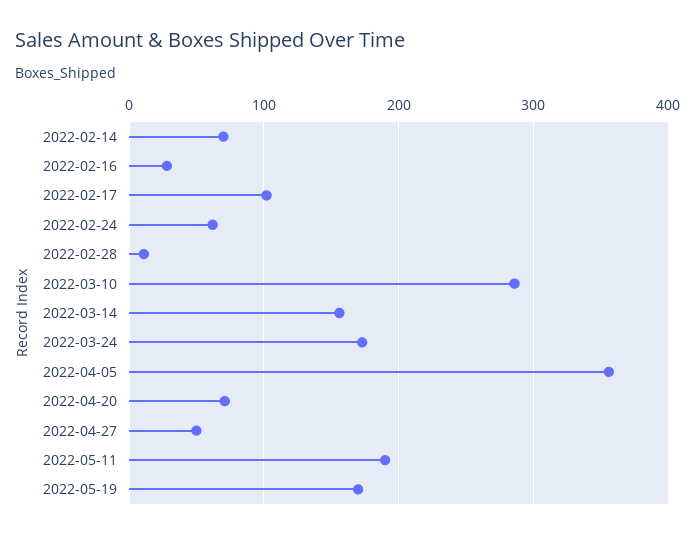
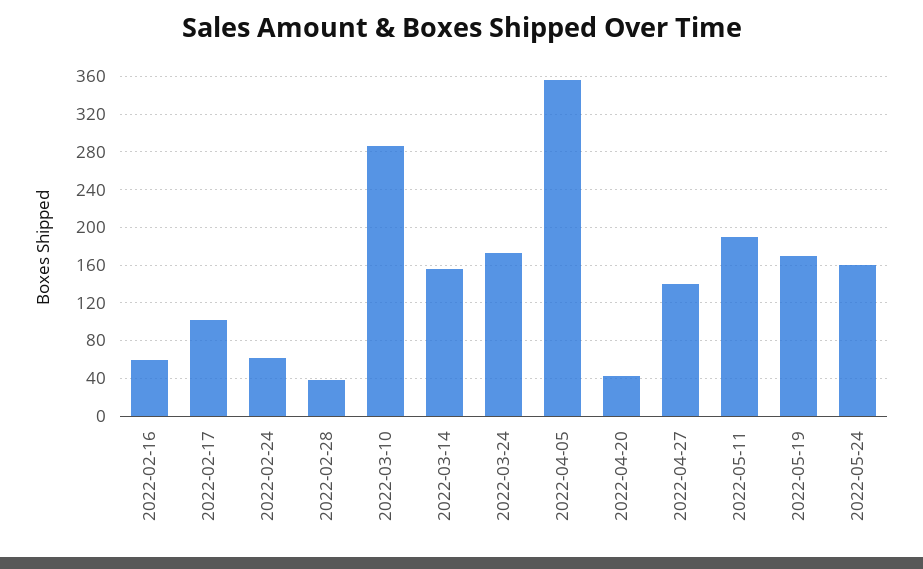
2022-02-14: 70 -> none
2022-02-16: 30 -> 60
2022-02-28: 10 -> 40
2022-04-20: 70 -> 40
2022-04-27: 50 -> 140
2022-05-24: none -> 160

